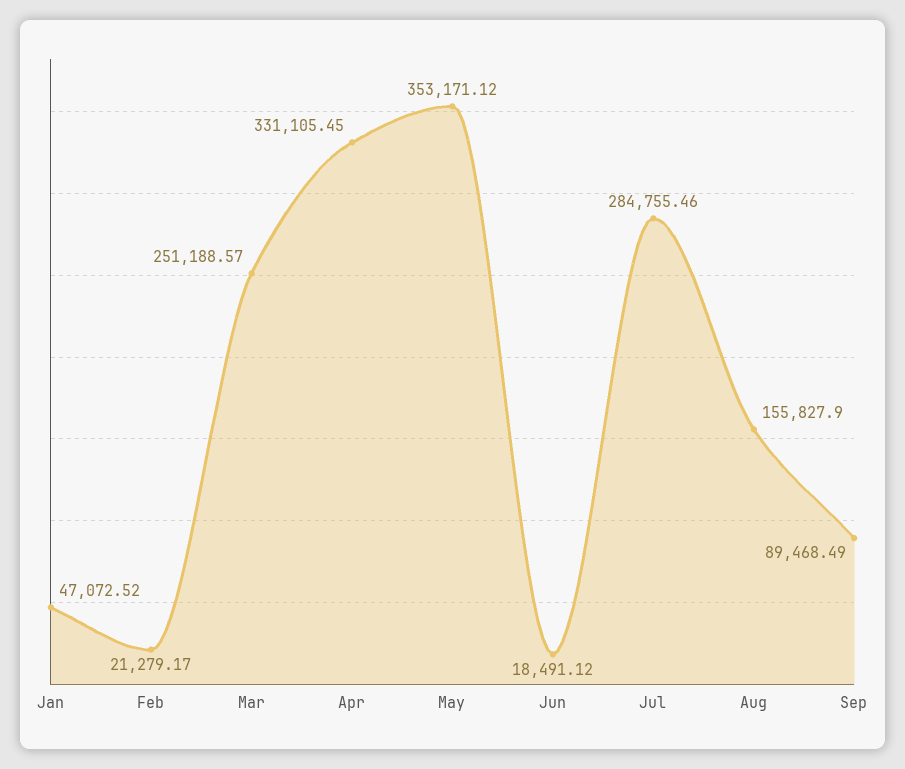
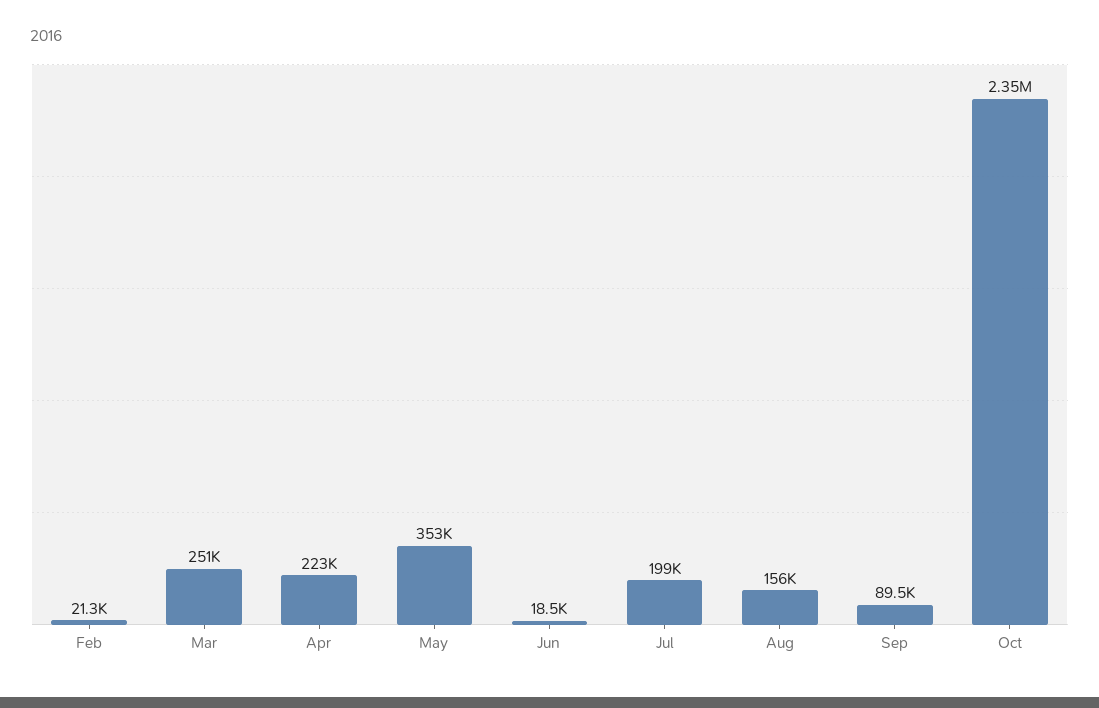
Jan: 47072.52 -> none
Apr: 331105.45 -> 223000
Jul: 284755.46 -> 199000
Oct: none -> 2350000

